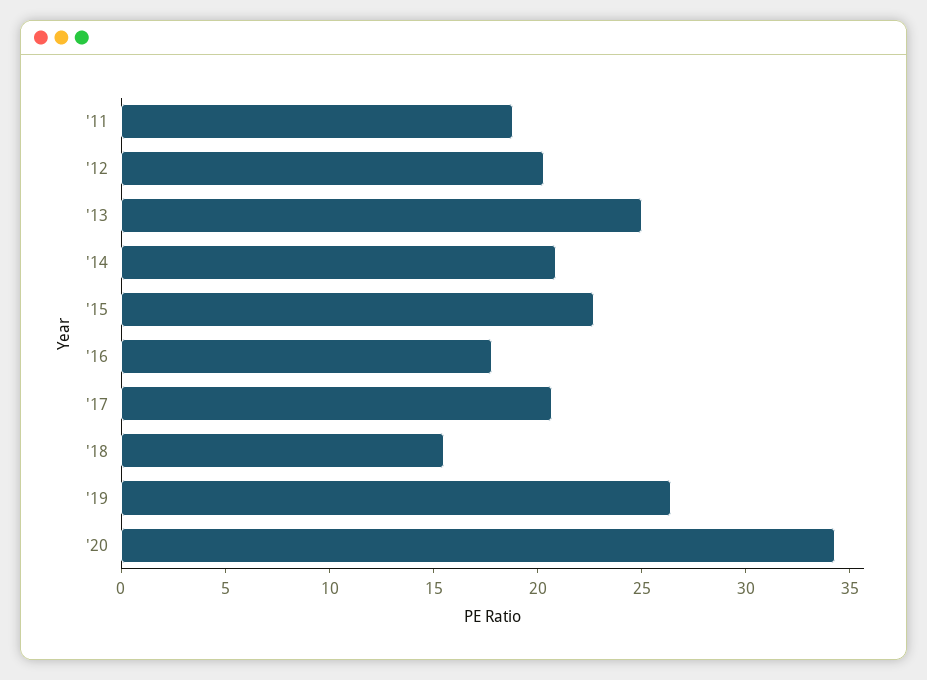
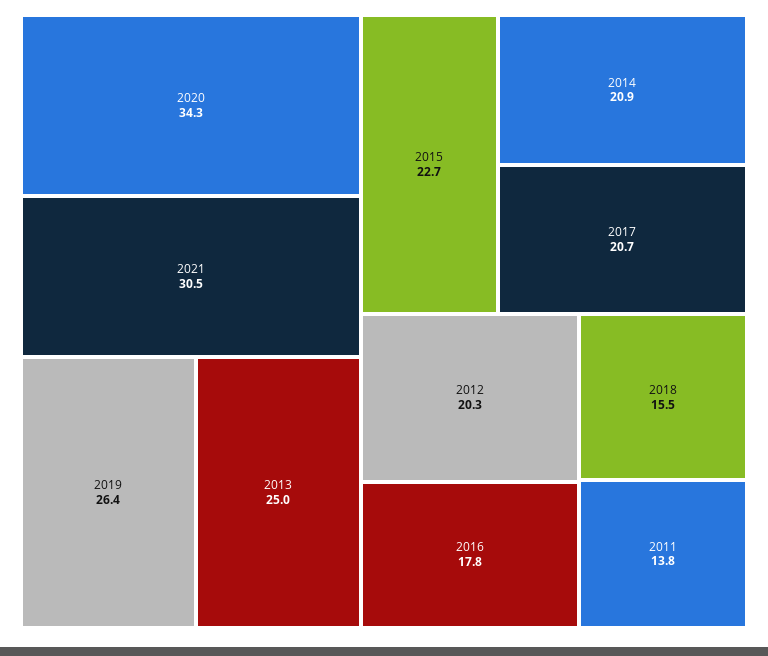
'11: 19 -> 13.8
2021: none -> 30.5

